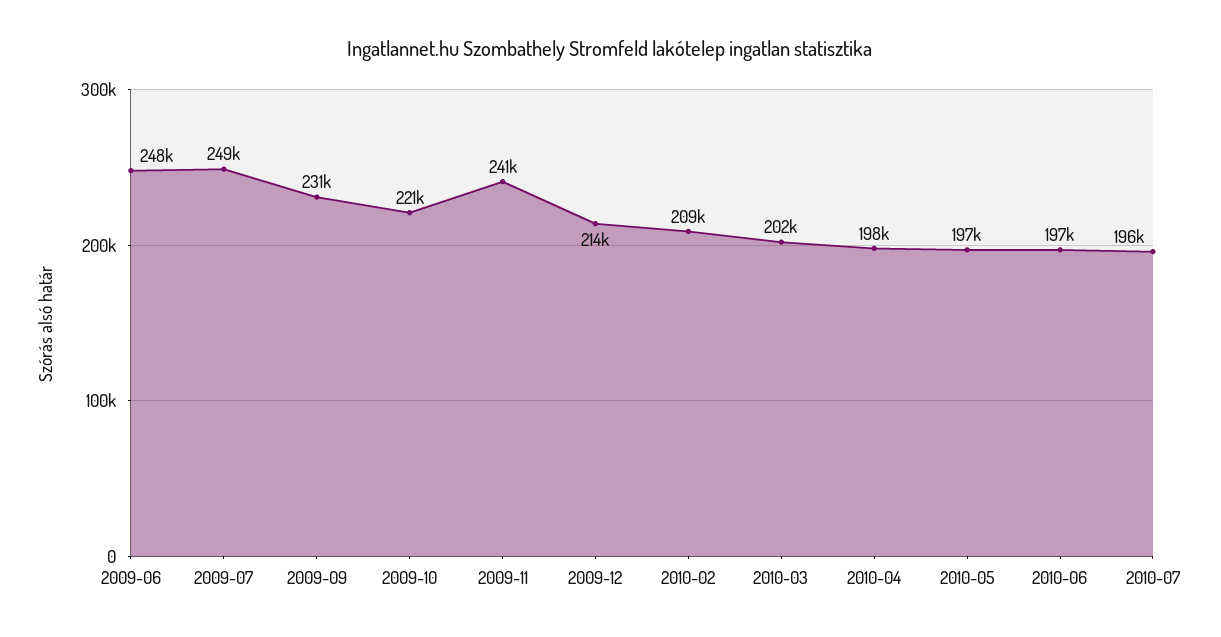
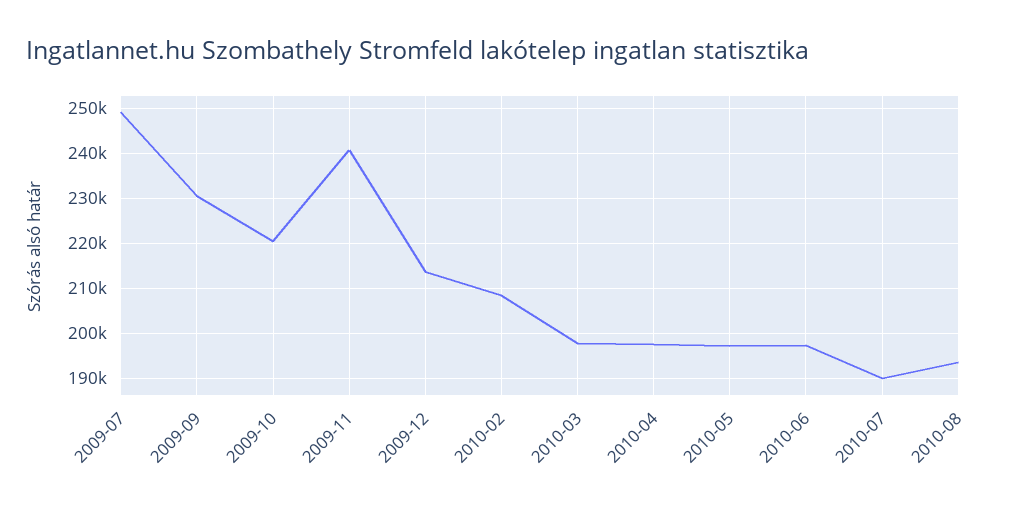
2009-06: 248000 -> none
2010-03: 202000 -> 198000
2010-07: 196000 -> 190000
2010-08: none -> 194000

